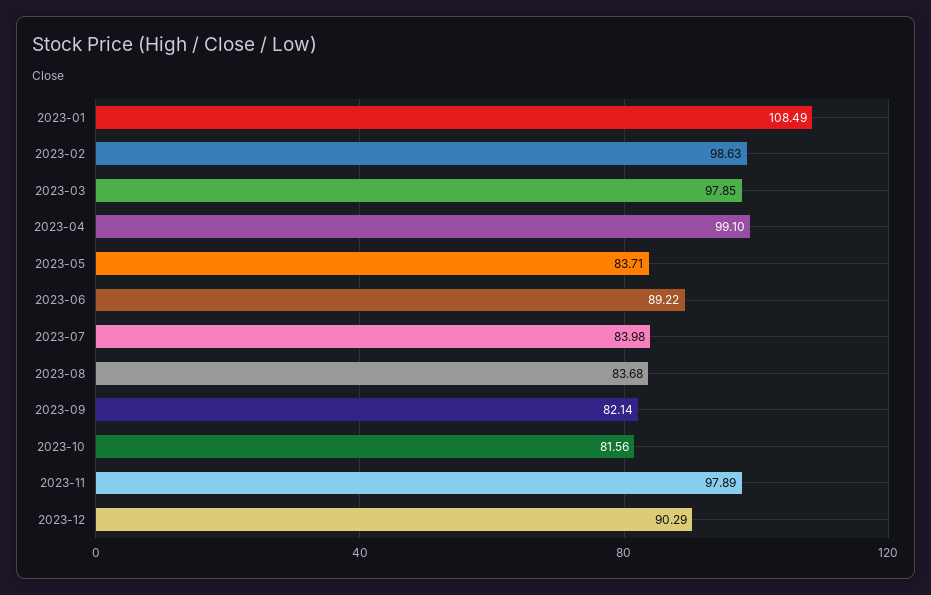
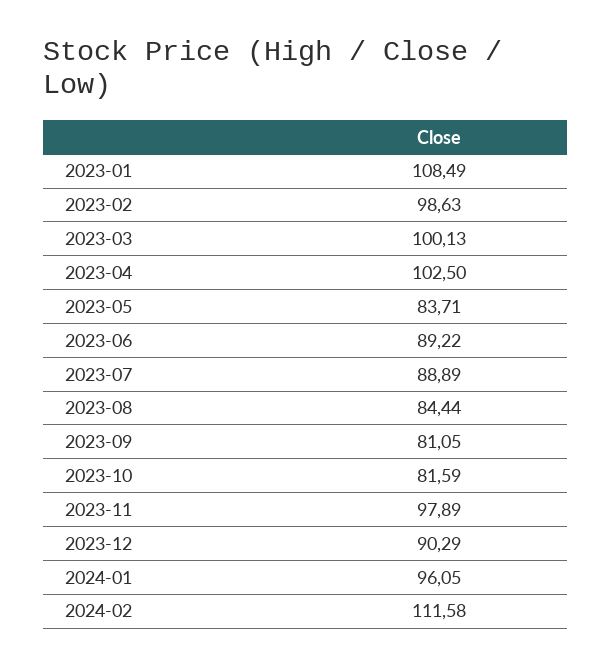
2023-03: 97.85 -> 100.13
2023-04: 99.1 -> 102.5
2023-07: 83.98 -> 88.89
2023-08: 83.68 -> 84.44
2023-09: 82.14 -> 81.05
2023-10: 81.56 -> 81.59
2024-01: none -> 96.05
2024-02: none -> 111.58

